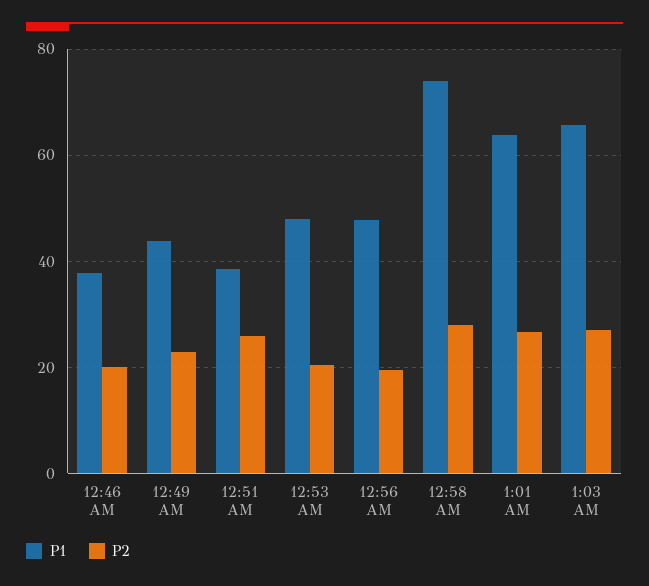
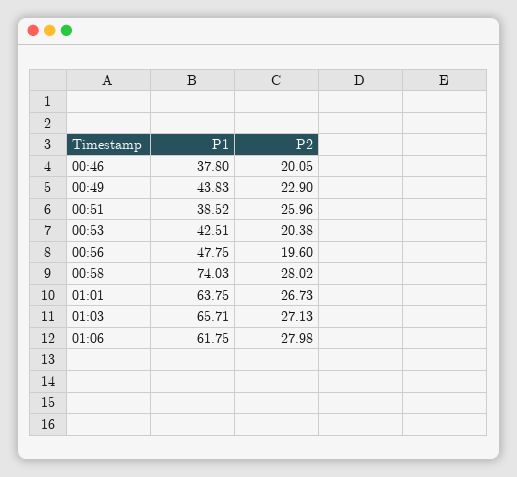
P1, 12:53 AM: 48 -> 42.51
P1, 01:06: none -> 61.75
P2, 01:06: none -> 27.98

